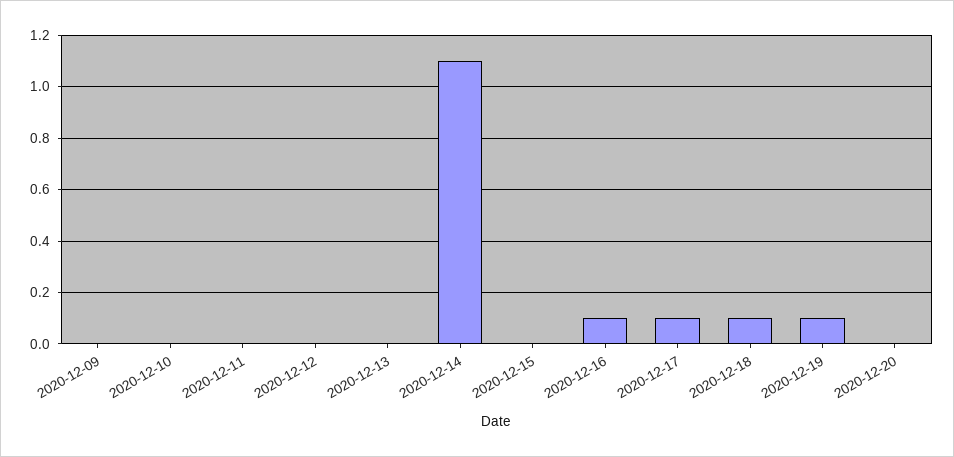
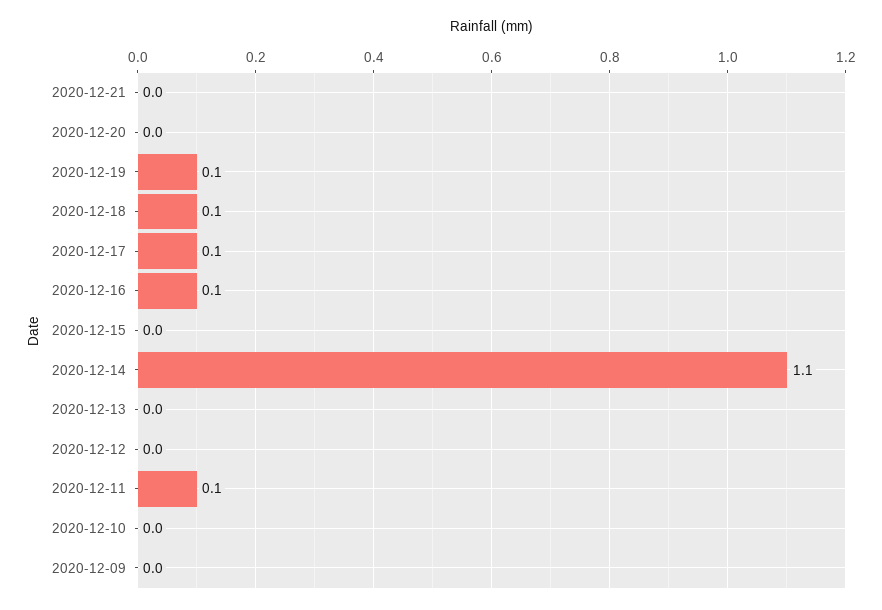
2020-12-11: 0 -> 0.1
2020-12-21: none -> 0

